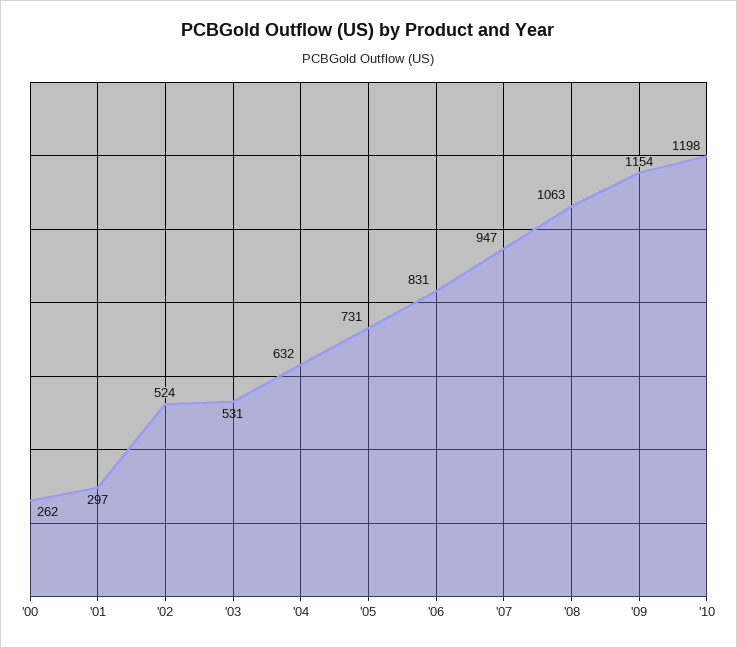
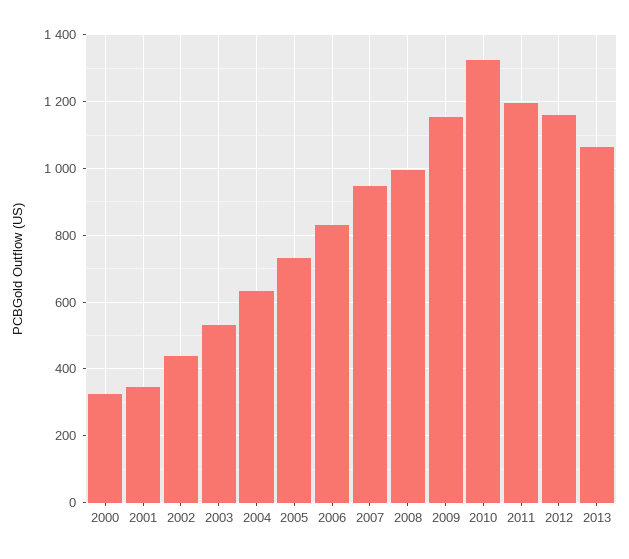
'00: 262 -> 320
'01: 297 -> 340
'02: 524 -> 440
'08: 1063 -> 1000
'10: 1198 -> 1320
2011: none -> 1200
2012: none -> 1160
2013: none -> 1060

